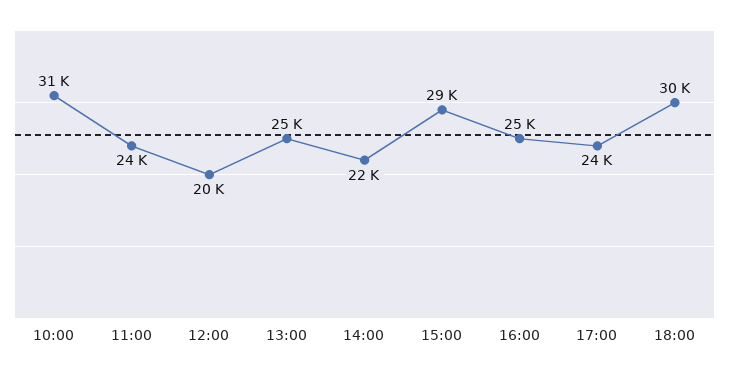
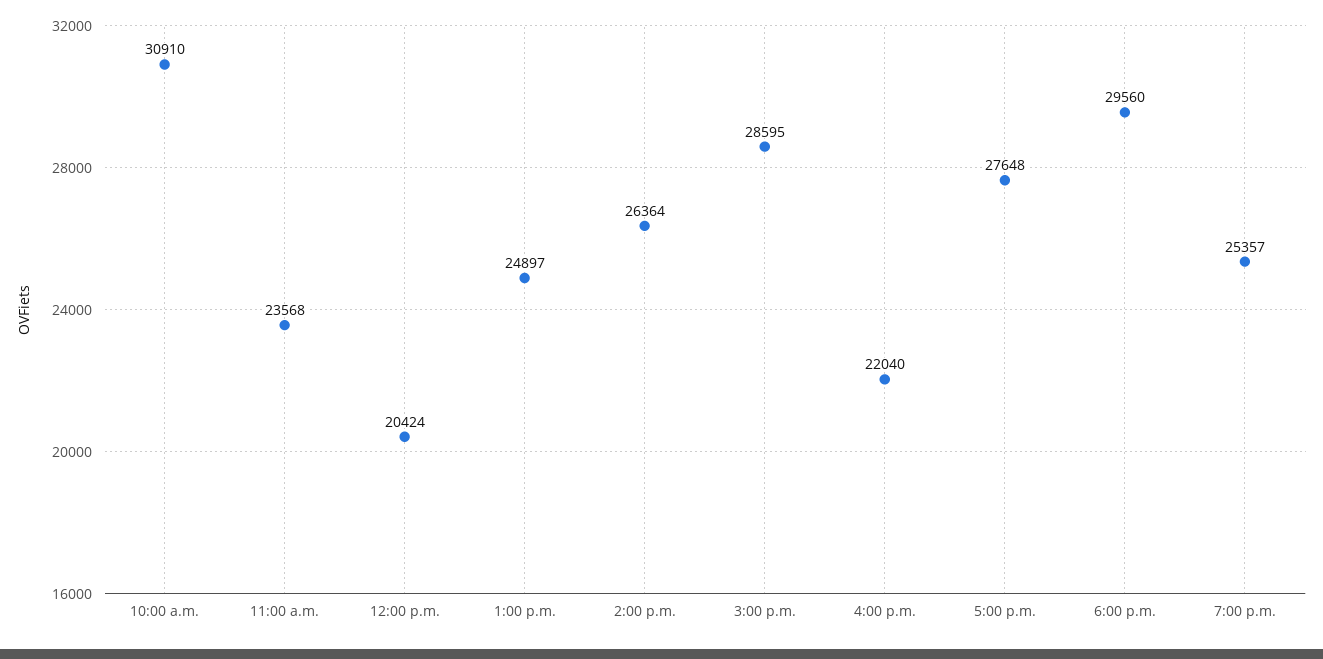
14:00: 22000 -> 26364
16:00: 25000 -> 22040
17:00: 24000 -> 27648
7:00 p.m.: none -> 25357

